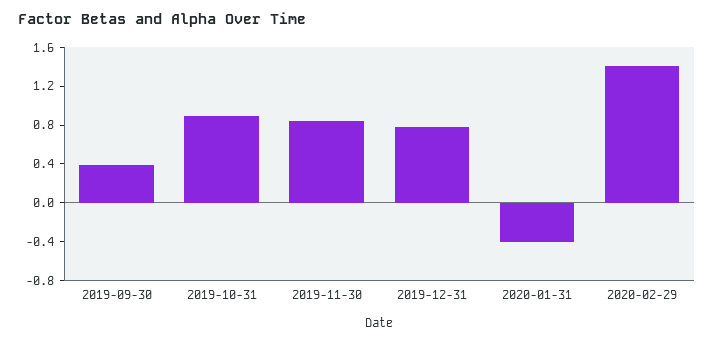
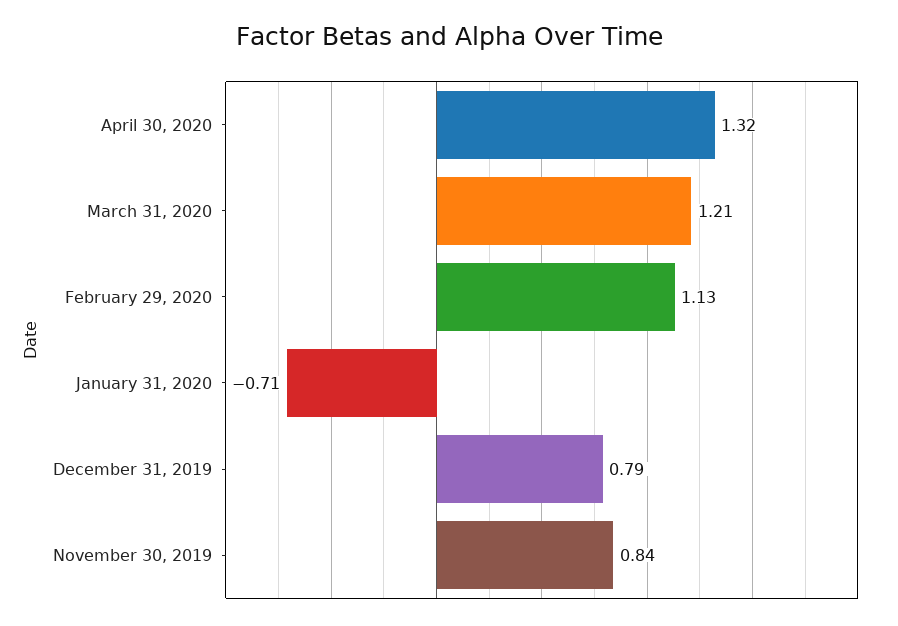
2019-09-30: 0.4 -> none
2019-10-31: 0.9 -> none
2020-01-31: -0.4 -> -0.71
2020-02-29: 1.4 -> 1.13
April 30, 2020: none -> 1.32
March 31, 2020: none -> 1.21

